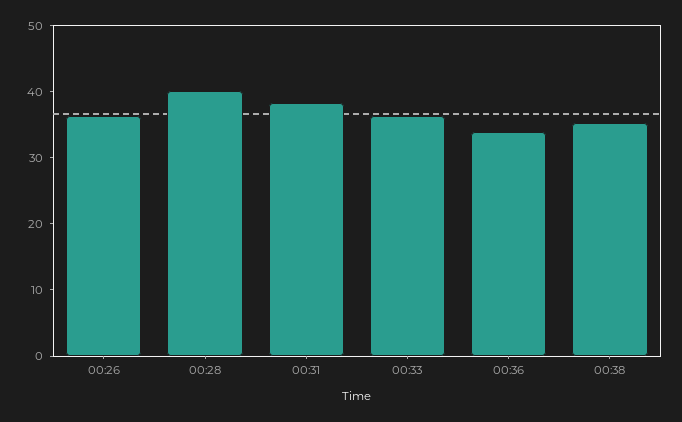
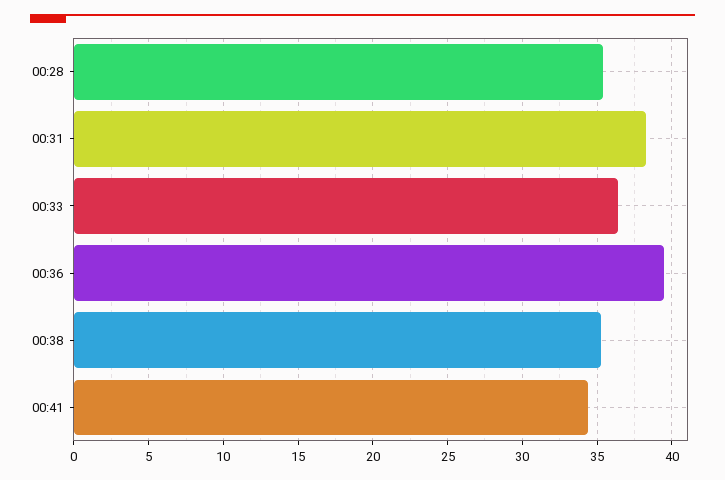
00:26: 36 -> none
00:28: 40 -> 35.5
00:36: 34 -> 39.5
00:41: none -> 34.5

